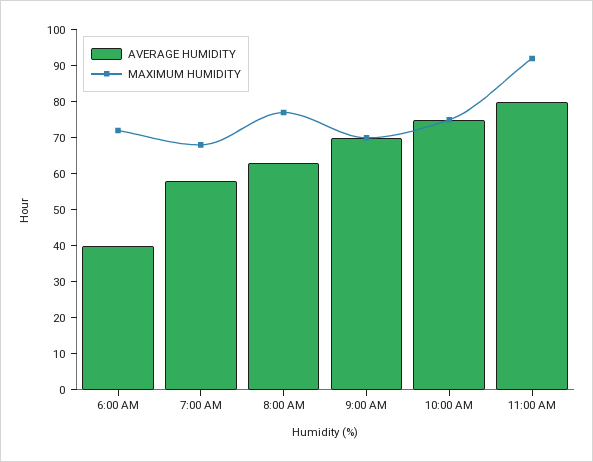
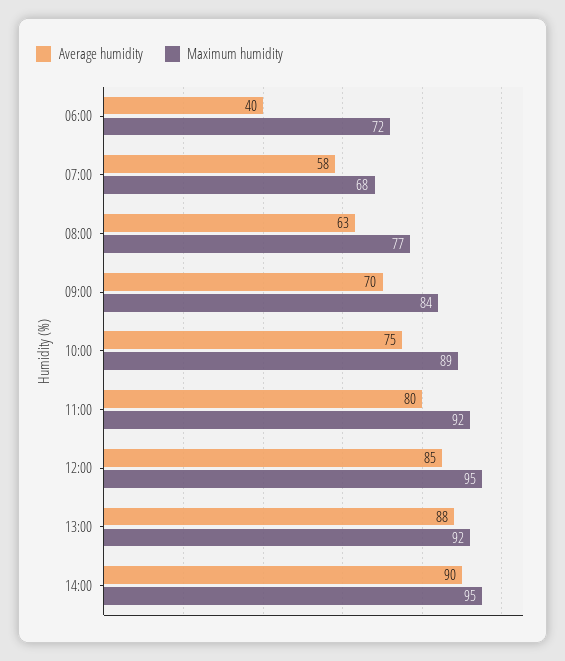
MAXIMUM HUMIDITY, 9:00 AM: 70 -> 84
MAXIMUM HUMIDITY, 10:00 AM: 75 -> 89
AVERAGE HUMIDITY, 12:00: none -> 85
MAXIMUM HUMIDITY, 12:00: none -> 95
AVERAGE HUMIDITY, 13:00: none -> 88
MAXIMUM HUMIDITY, 13:00: none -> 92
AVERAGE HUMIDITY, 14:00: none -> 90
MAXIMUM HUMIDITY, 14:00: none -> 95

